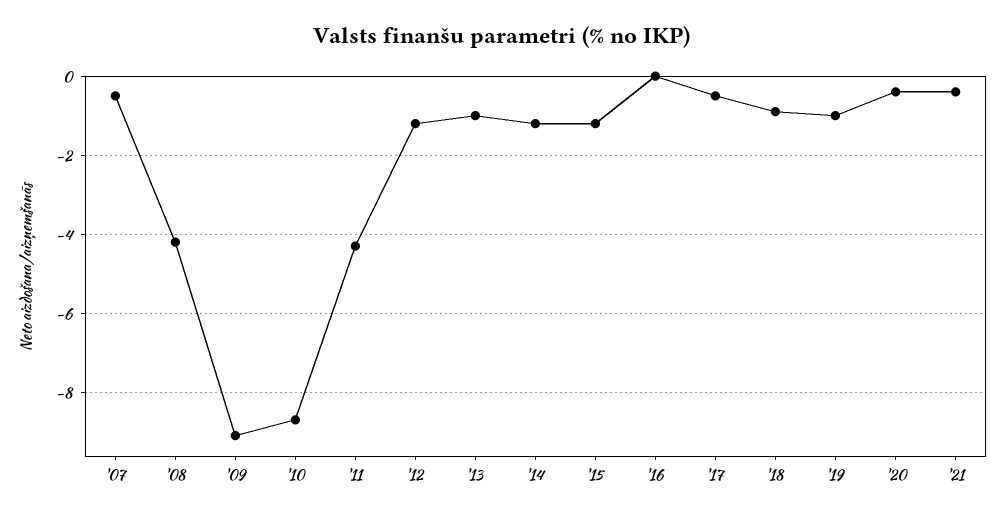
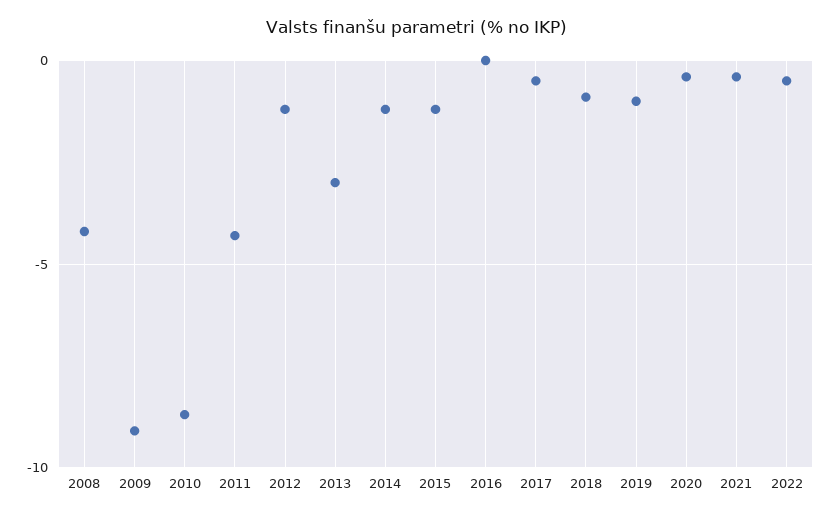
'07: -0.5 -> none
'13: -1 -> -3
2022: none -> -0.5

